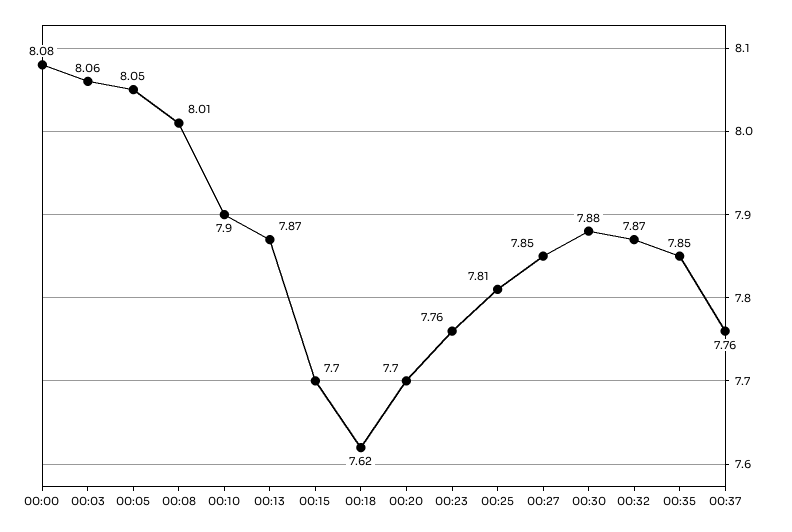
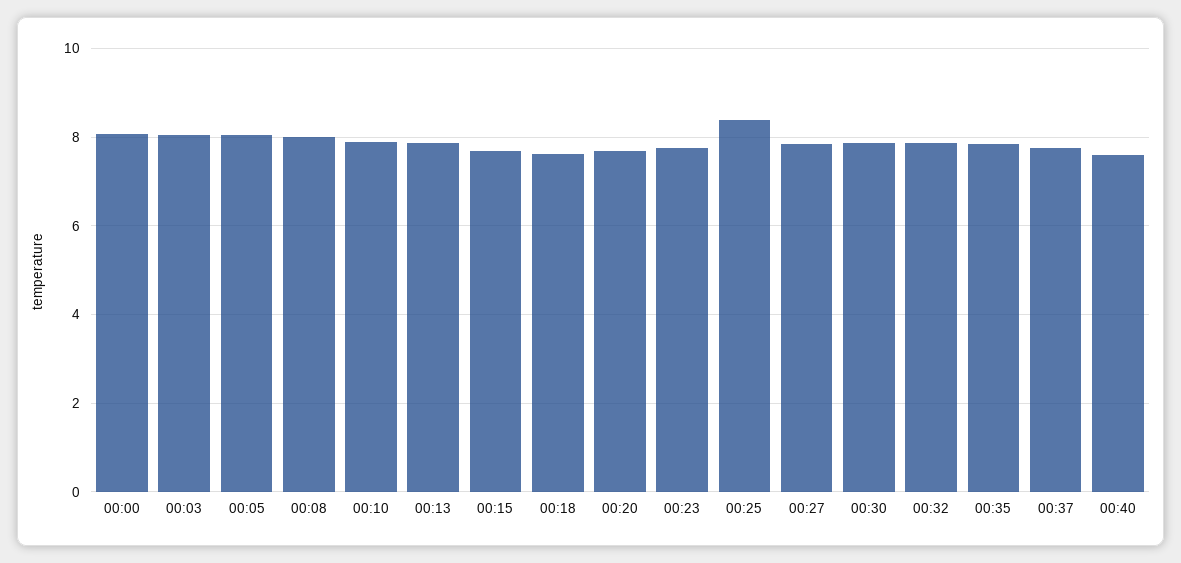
00:25: 7.81 -> 8.4
00:40: none -> 7.6

